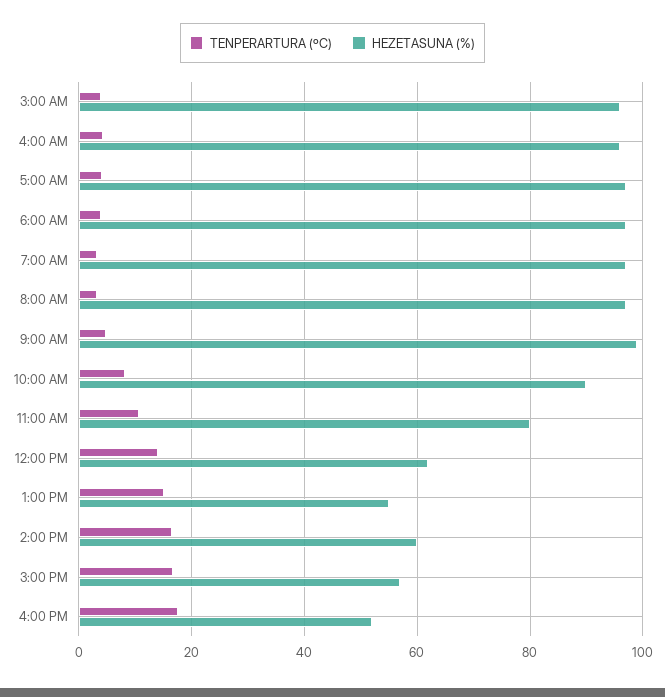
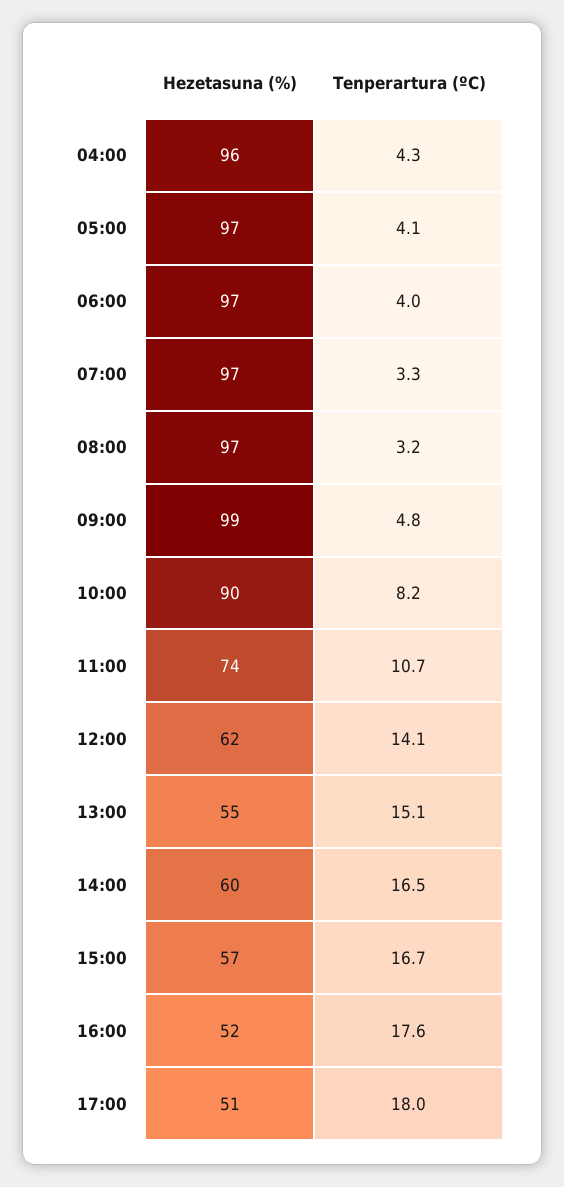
TENPERARTURA (ºC), 3:00 AM: 4 -> none
HEZETASUNA (%), 3:00 AM: 96 -> none
HEZETASUNA (%), 11:00 AM: 80 -> 74
HEZETASUNA (%), 17:00: none -> 51
TENPERARTURA (ºC), 17:00: none -> 18

